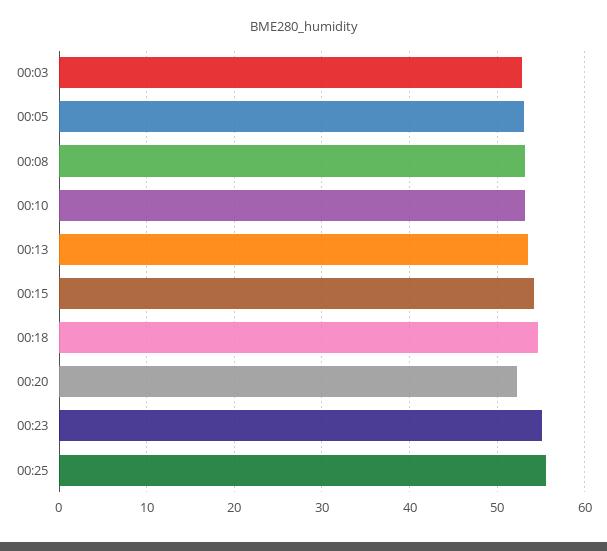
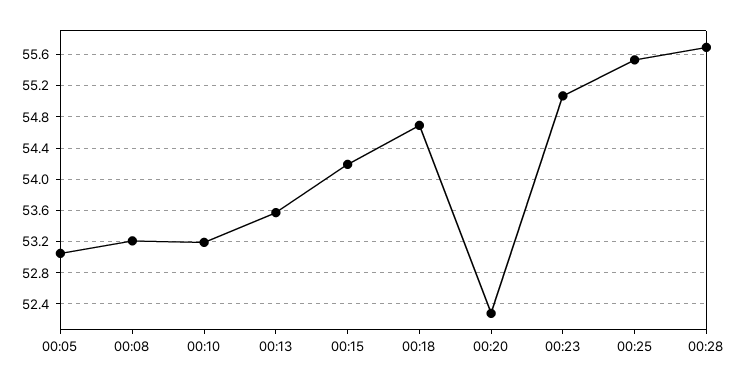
00:03: 53 -> none
00:28: none -> 55.7

